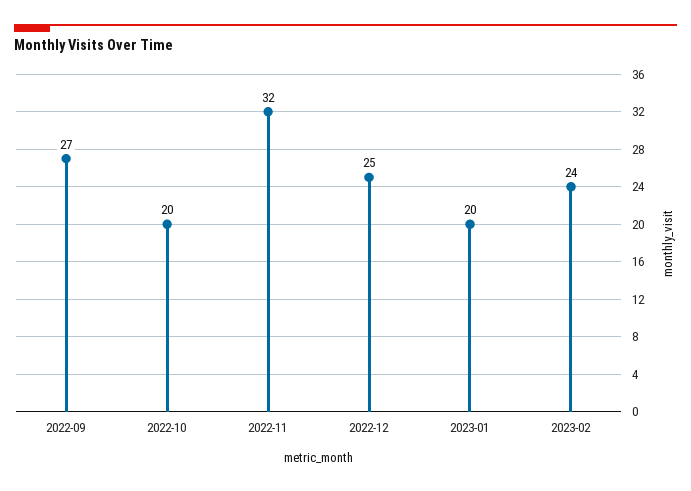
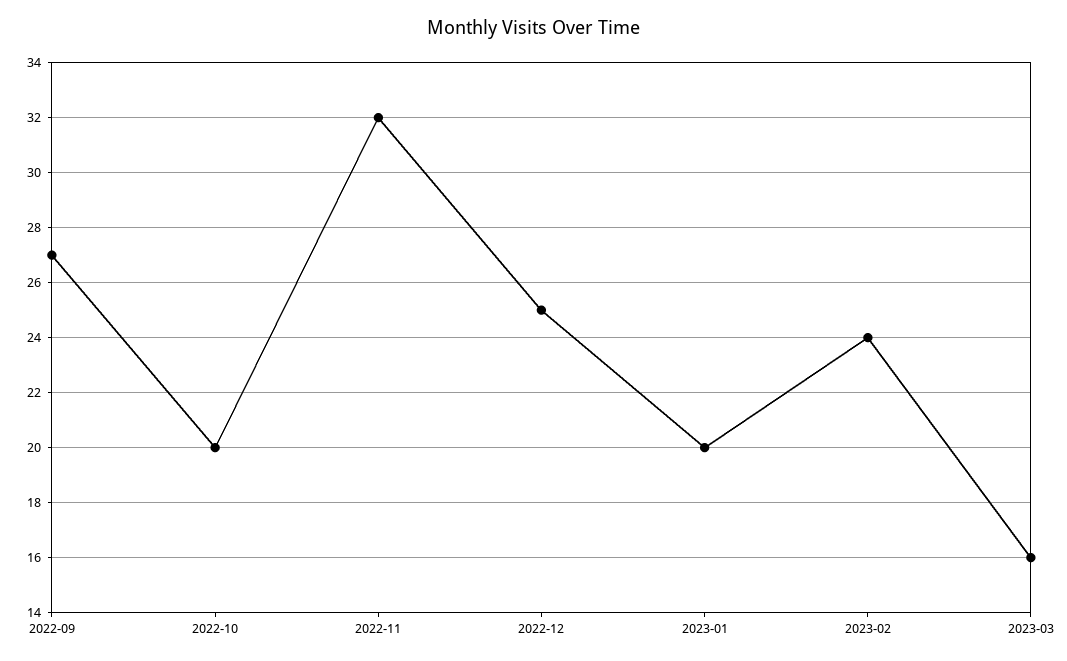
2023-03: none -> 16

